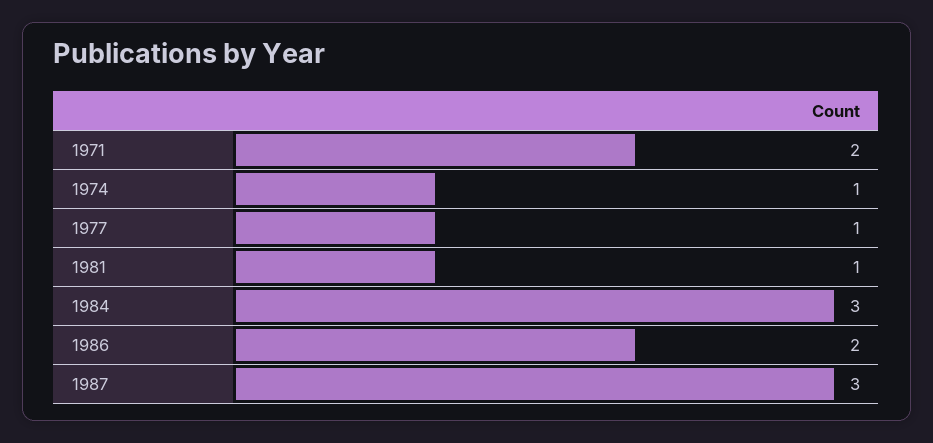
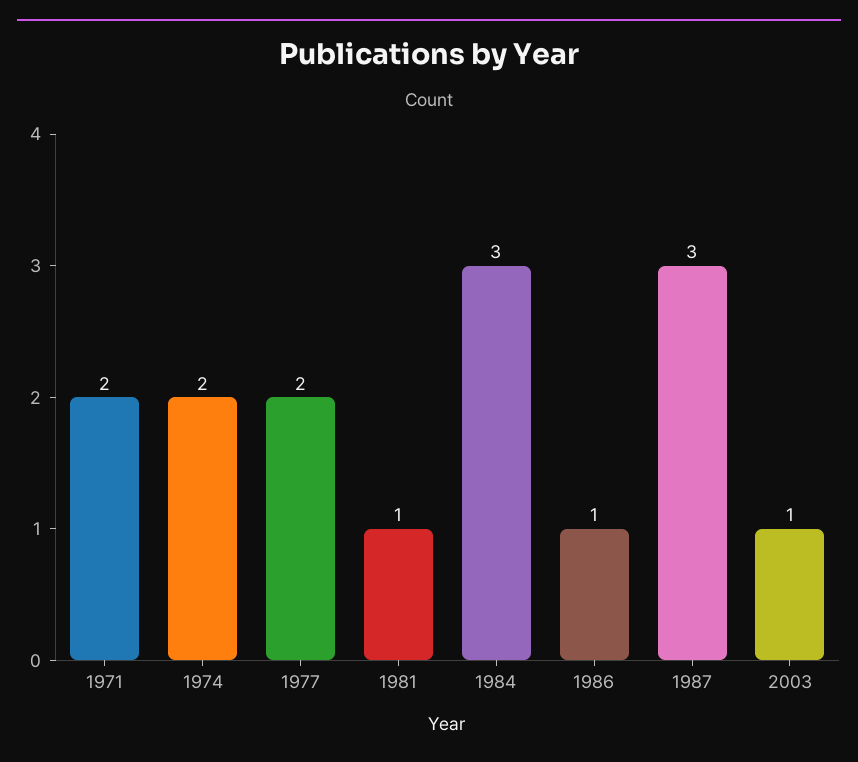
1974: 1 -> 2
1977: 1 -> 2
1986: 2 -> 1
2003: none -> 1

